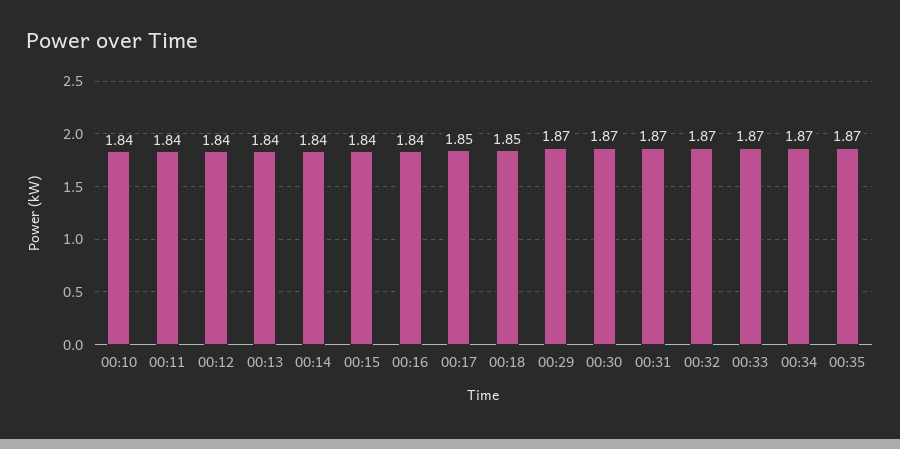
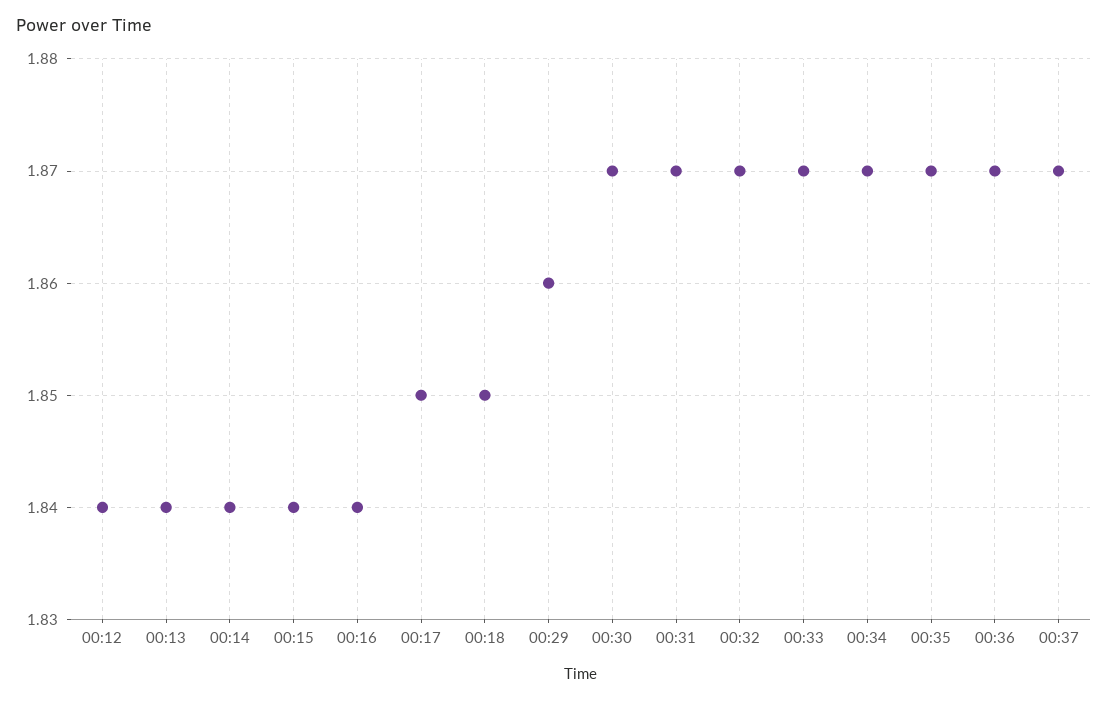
00:10: 1.84 -> none
00:11: 1.84 -> none
00:29: 1.87 -> 1.86
00:36: none -> 1.87
00:37: none -> 1.87

